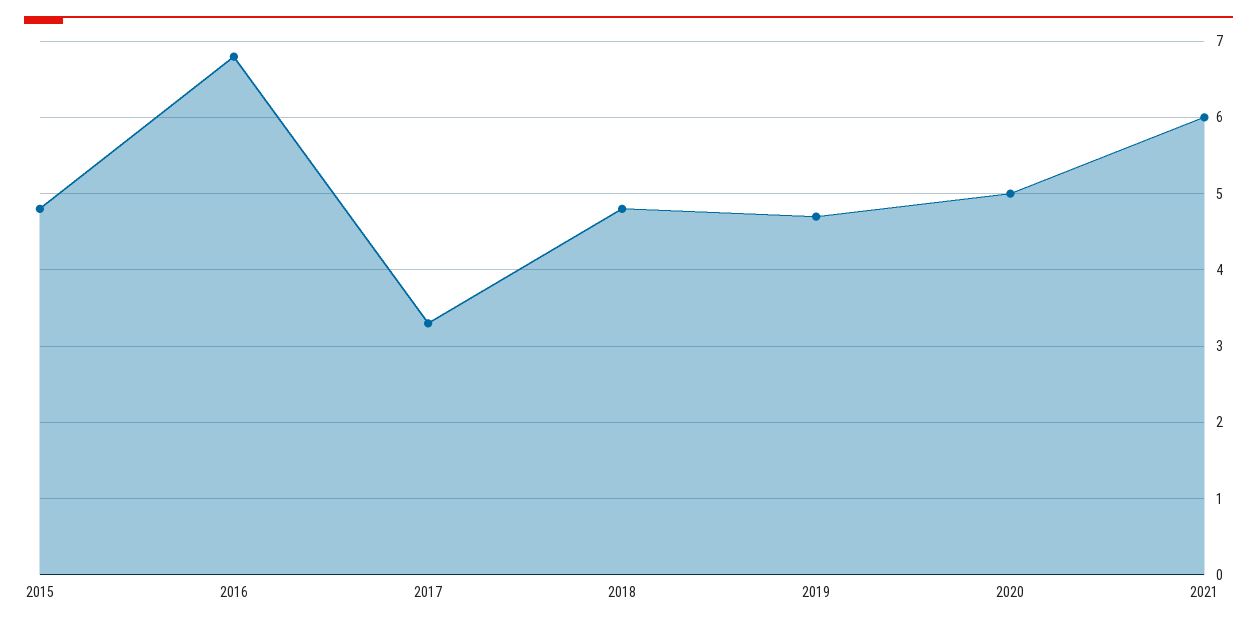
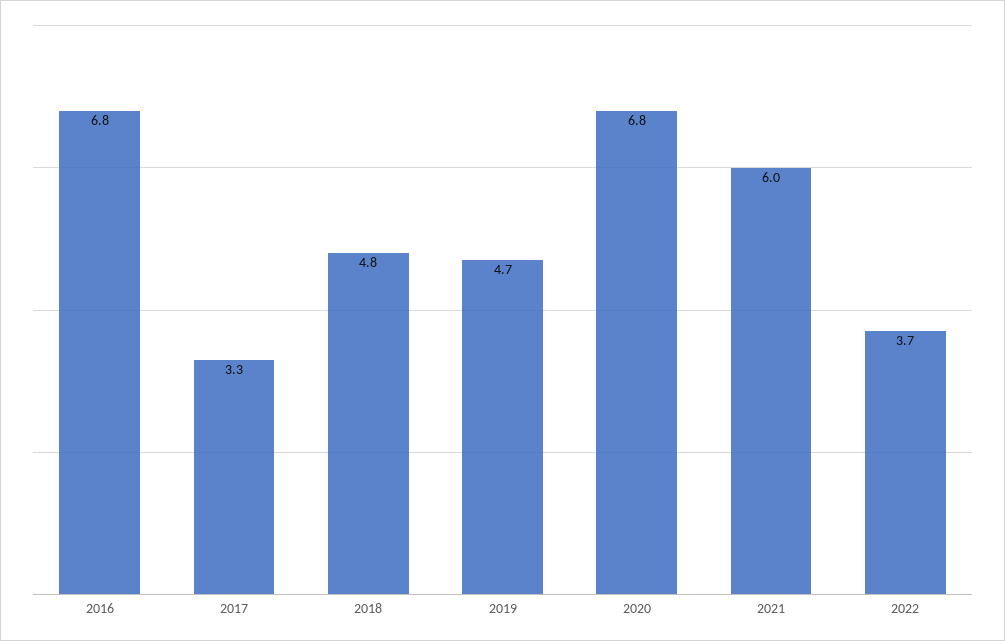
2015: 4.8 -> none
2020: 5 -> 6.8
2022: none -> 3.7

